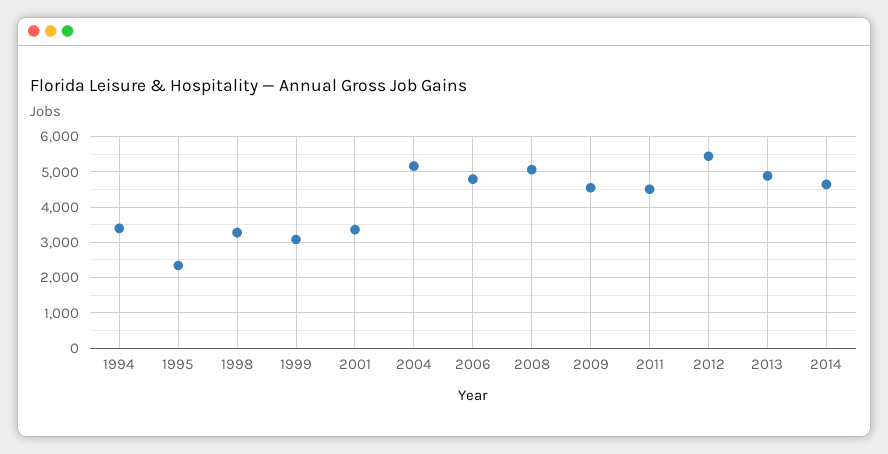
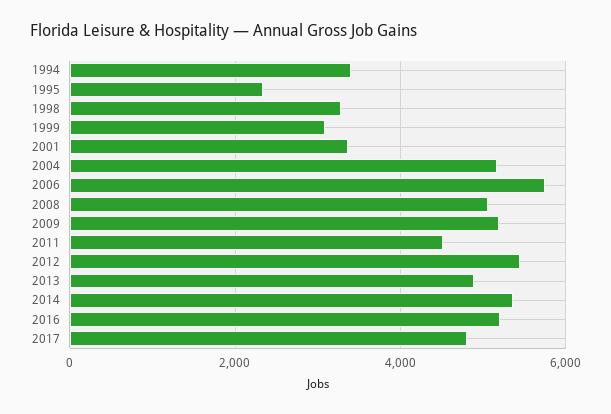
2006: 4800 -> 5800
2009: 4600 -> 5200
2014: 4600 -> 5400
2016: none -> 5200
2017: none -> 4800

